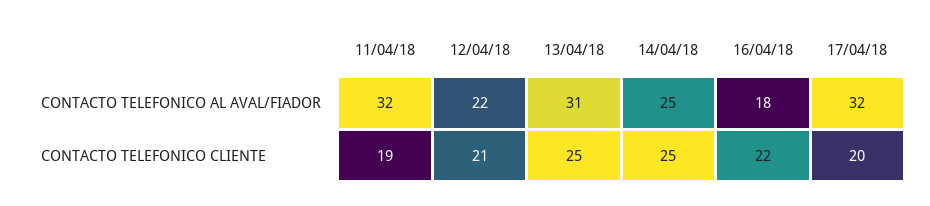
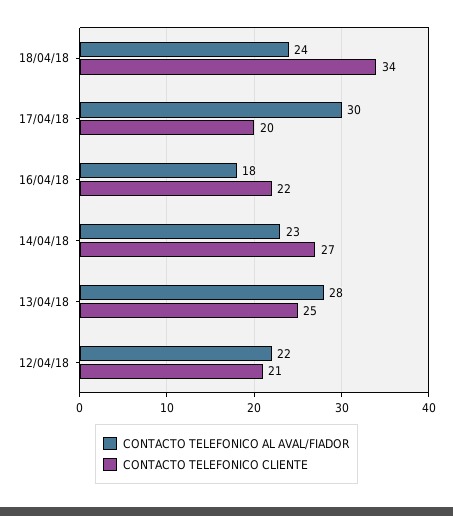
CONTACTO TELEFONICO AL AVAL/FIADOR, 11/04/18: 32 -> none
CONTACTO TELEFONICO AL AVAL/FIADOR, 13/04/18: 31 -> 28
CONTACTO TELEFONICO AL AVAL/FIADOR, 14/04/18: 25 -> 23
CONTACTO TELEFONICO AL AVAL/FIADOR, 17/04/18: 32 -> 30
CONTACTO TELEFONICO CLIENTE, 11/04/18: 19 -> none
CONTACTO TELEFONICO CLIENTE, 14/04/18: 25 -> 27
CONTACTO TELEFONICO AL AVAL/FIADOR, 18/04/18: none -> 24
CONTACTO TELEFONICO CLIENTE, 18/04/18: none -> 34

